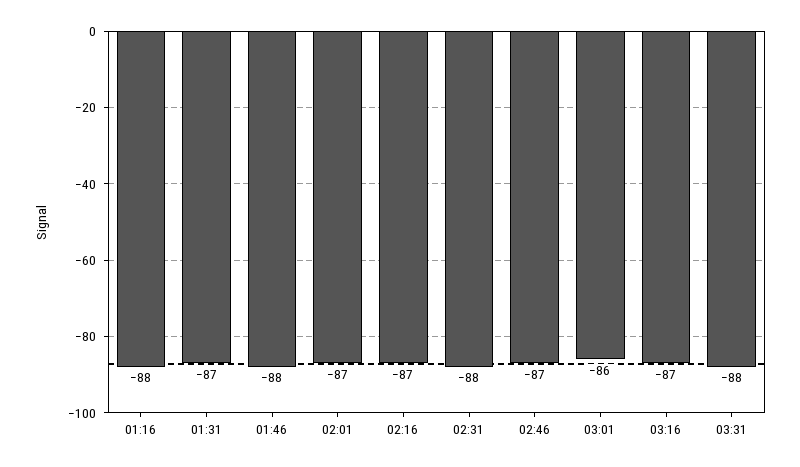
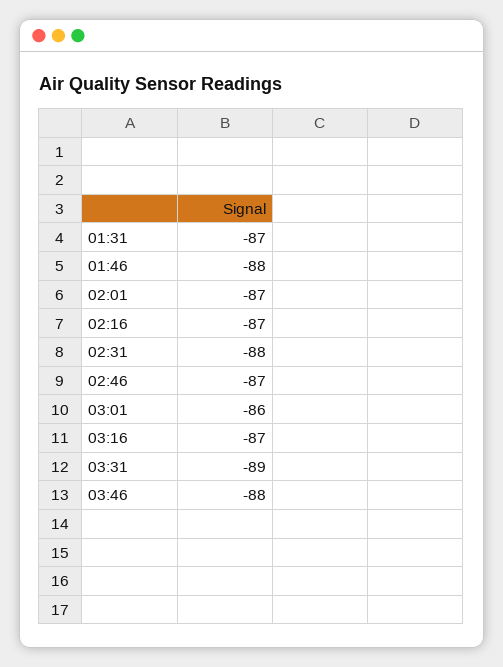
01:16: -88 -> none
03:31: -88 -> -89
03:46: none -> -88

